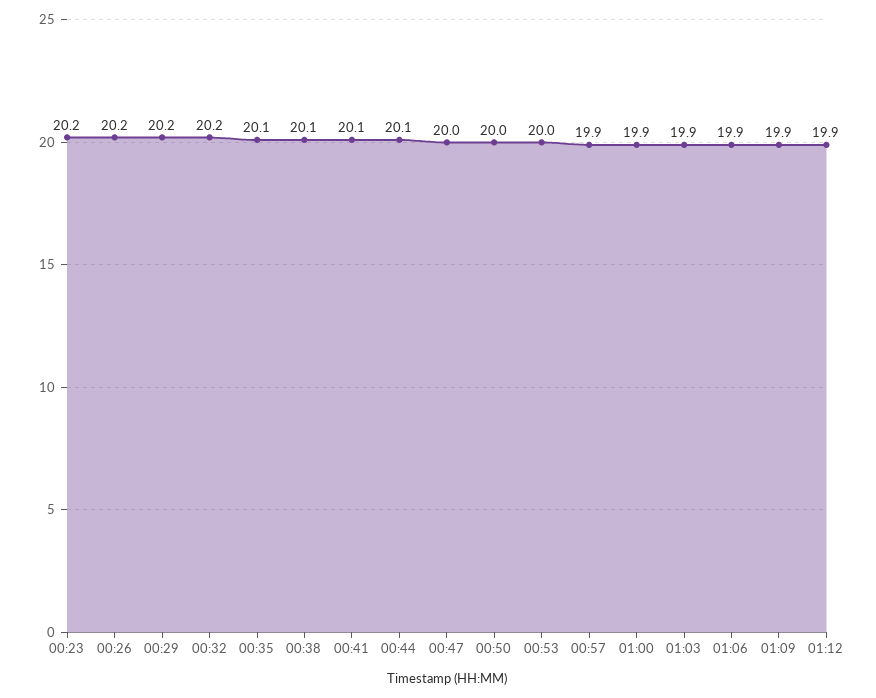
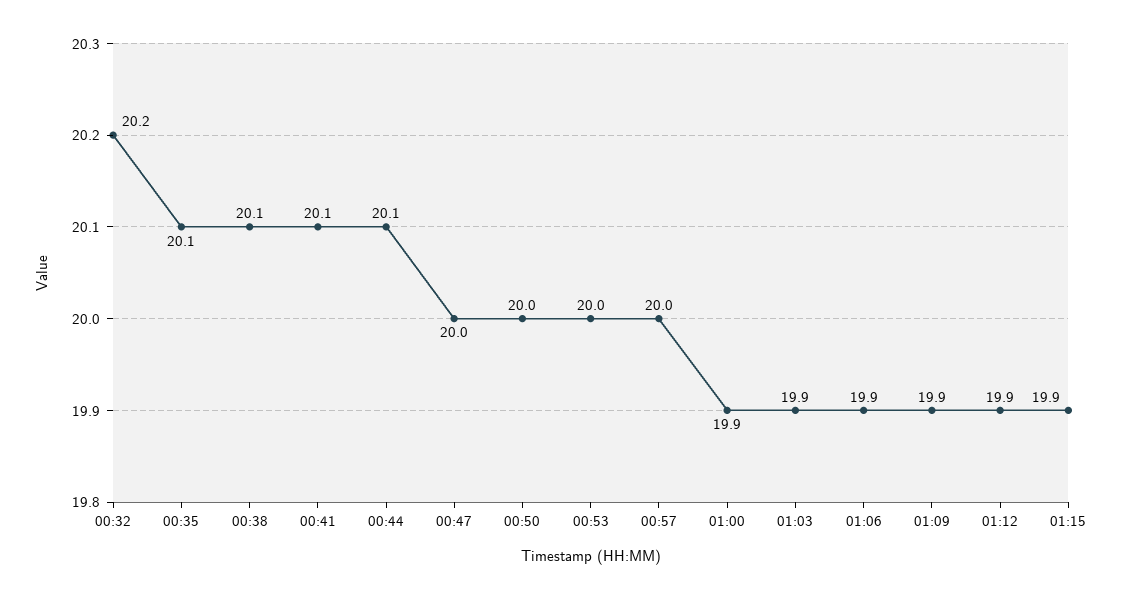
00:23: 20.2 -> none
00:26: 20.2 -> none
00:29: 20.2 -> none
00:57: 19.9 -> 20
01:15: none -> 19.9

